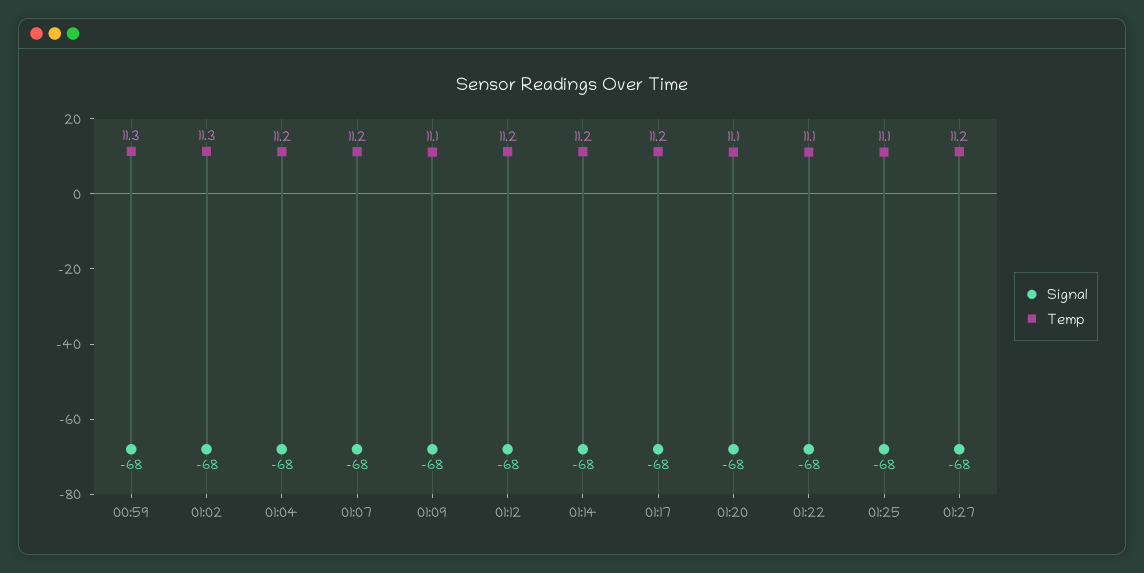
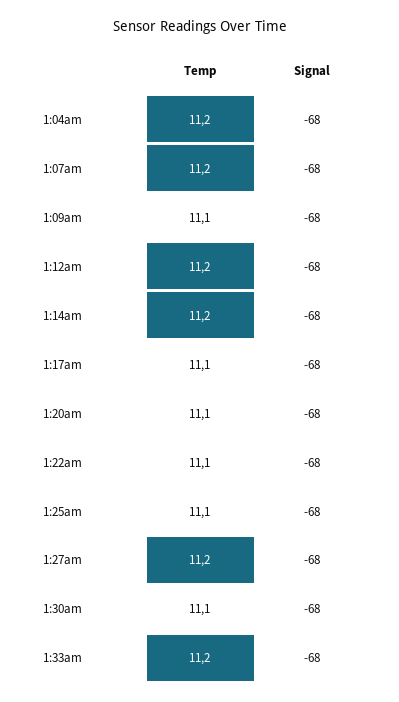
Signal, 00:59: -68 -> none
Temp, 00:59: 11.3 -> none
Signal, 01:02: -68 -> none
Temp, 01:02: 11.3 -> none
Temp, 01:17: 11.2 -> 11.1
Temp, 1:30am: none -> 11.1
Signal, 1:30am: none -> -68
Temp, 1:33am: none -> 11.2
Signal, 1:33am: none -> -68

